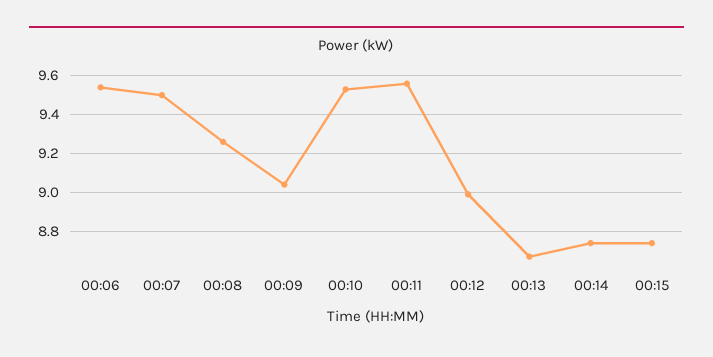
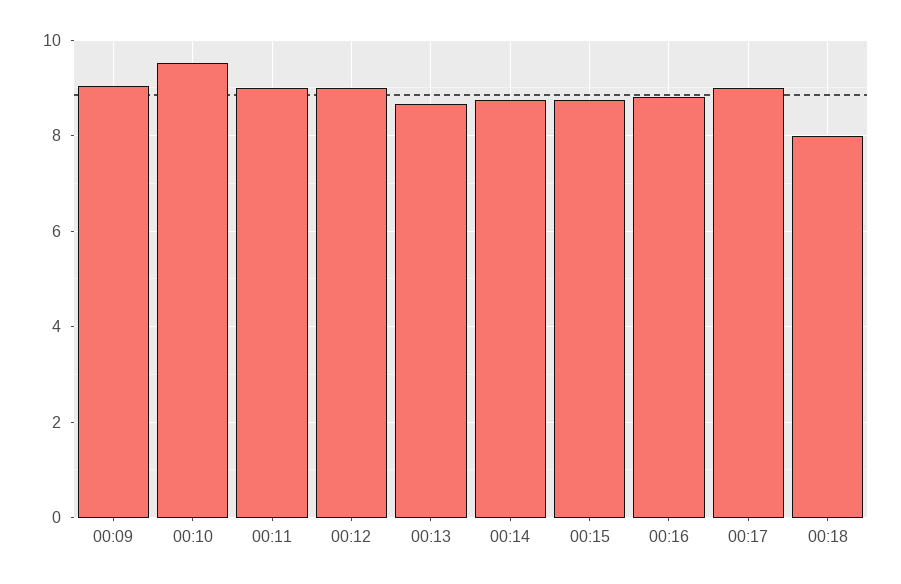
00:06: 9.55 -> none
00:07: 9.5 -> none
00:08: 9.25 -> none
00:11: 9.55 -> 9
00:16: none -> 8.8
00:17: none -> 9
00:18: none -> 8

